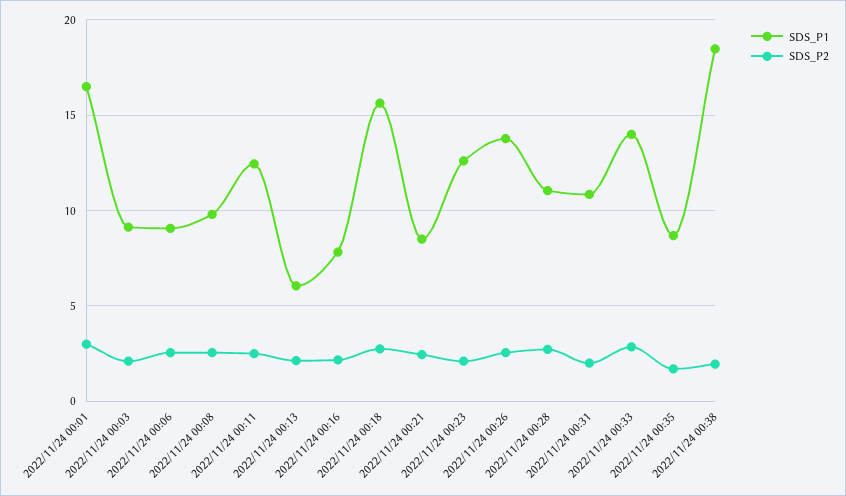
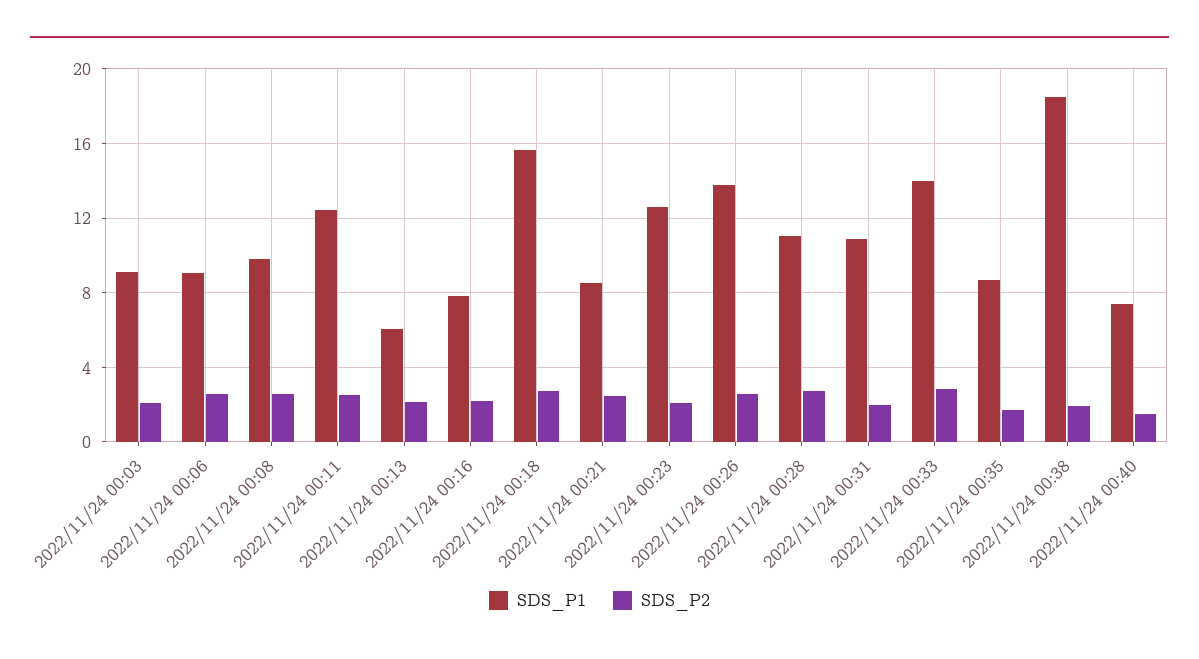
SDS_P1, 2022/11/24 00:01: 16.5 -> none
SDS_P2, 2022/11/24 00:01: 3 -> none
SDS_P1, 2022/11/24 00:40: none -> 7.5
SDS_P2, 2022/11/24 00:40: none -> 1.5

